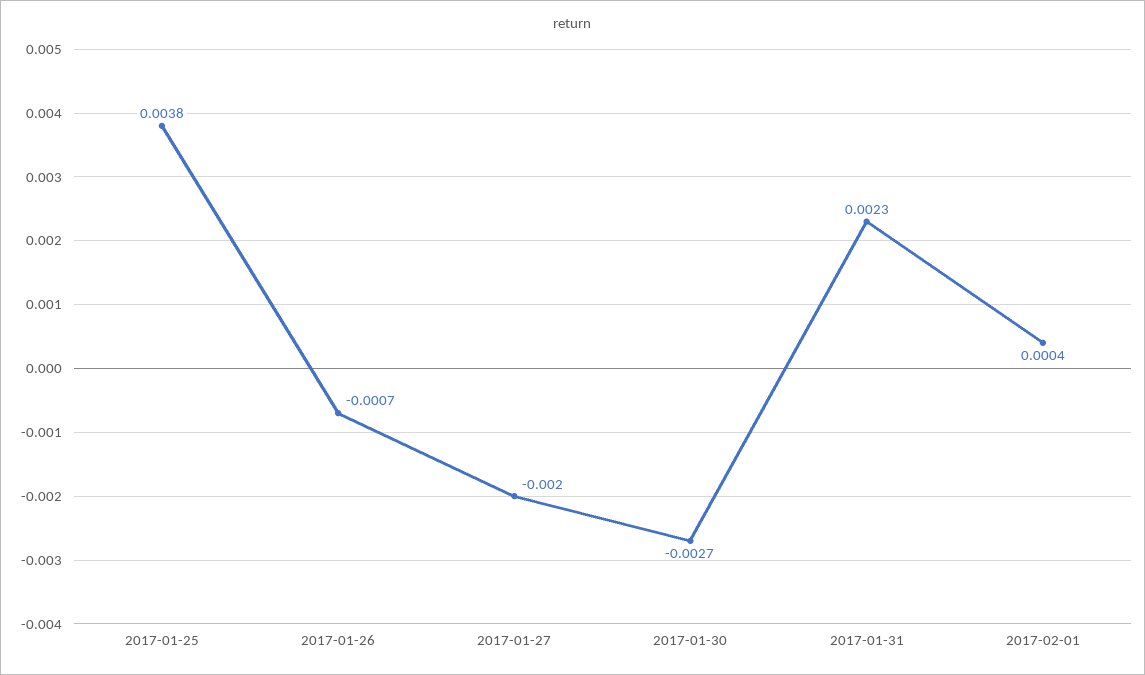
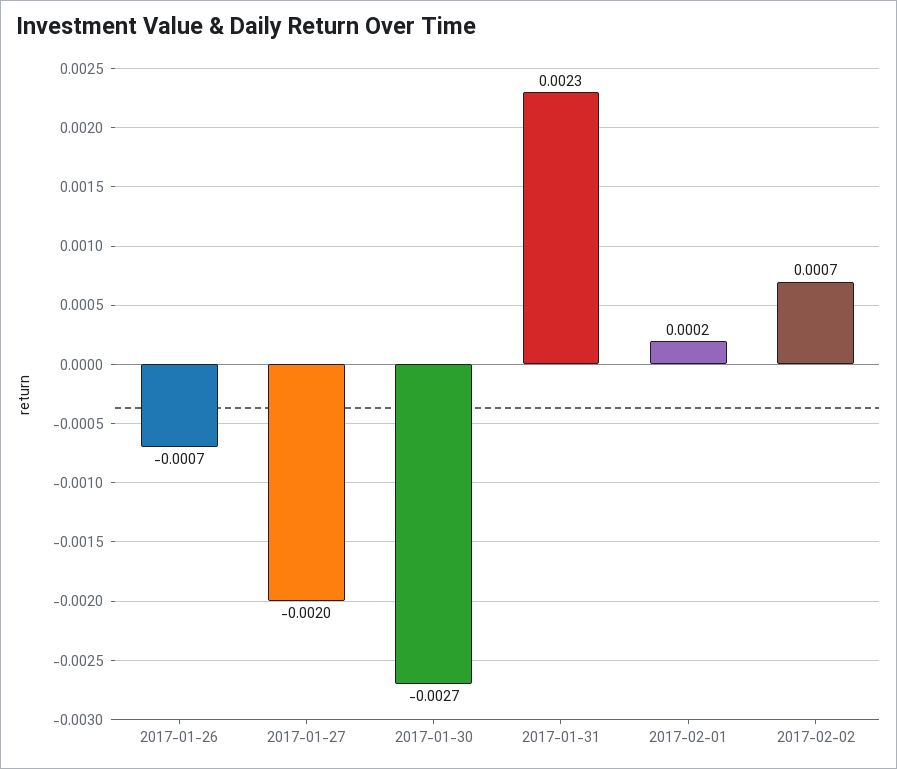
2017-01-25: 0.0038 -> none
2017-02-01: 0.0004 -> 0.0002
2017-02-02: none -> 0.0007

